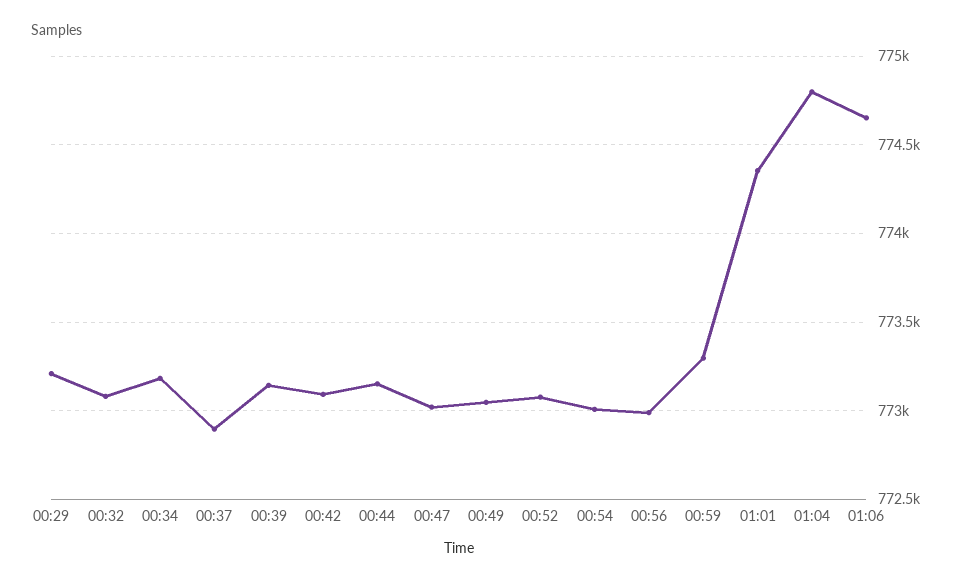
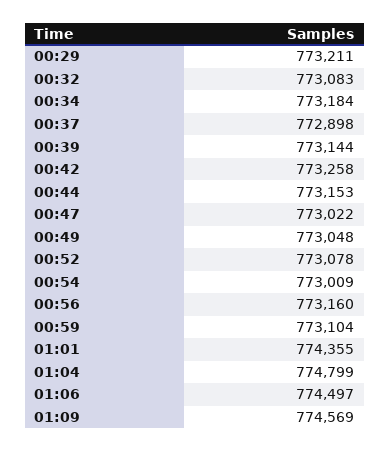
00:42: 773100 -> 773258
00:56: 773000 -> 773160
00:59: 773300 -> 773104
01:06: 774650 -> 774497
01:09: none -> 774569

